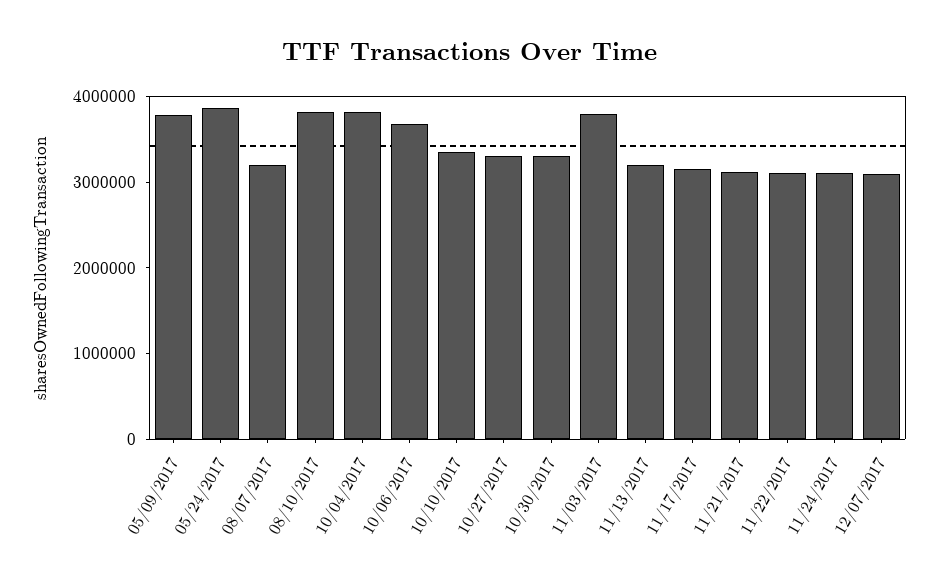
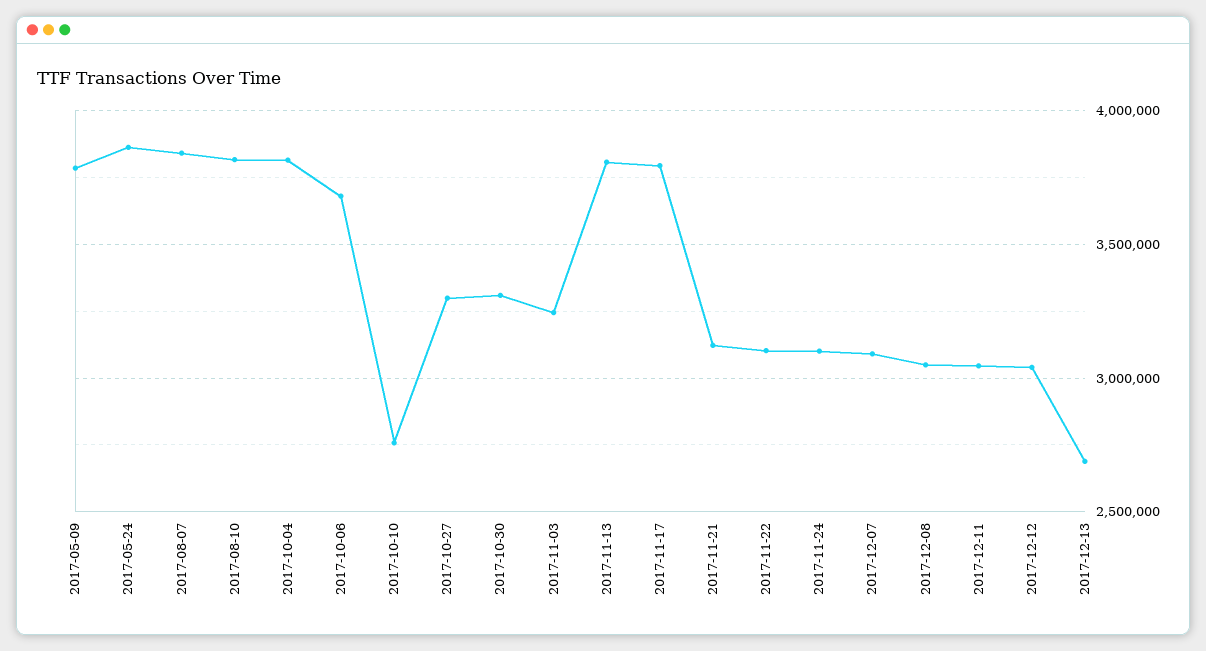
08/07/2017: 3200000 -> 3850000
10/10/2017: 3400000 -> 2750000
11/03/2017: 3800000 -> 3250000
11/13/2017: 3200000 -> 3800000
11/17/2017: 3200000 -> 3800000
2017-12-08: none -> 3050000
2017-12-11: none -> 3050000
2017-12-12: none -> 3050000
2017-12-13: none -> 2700000

